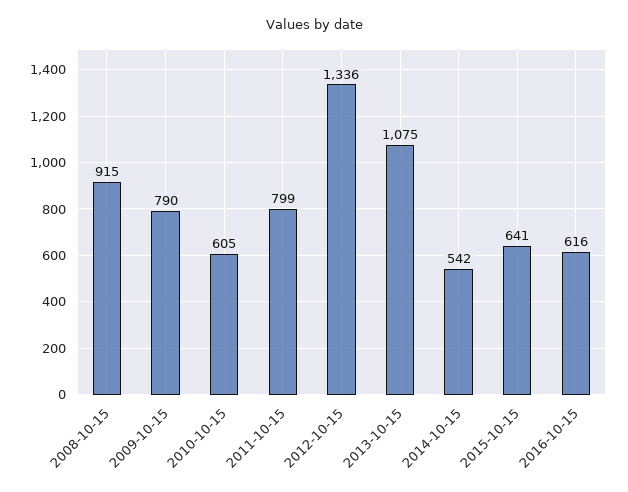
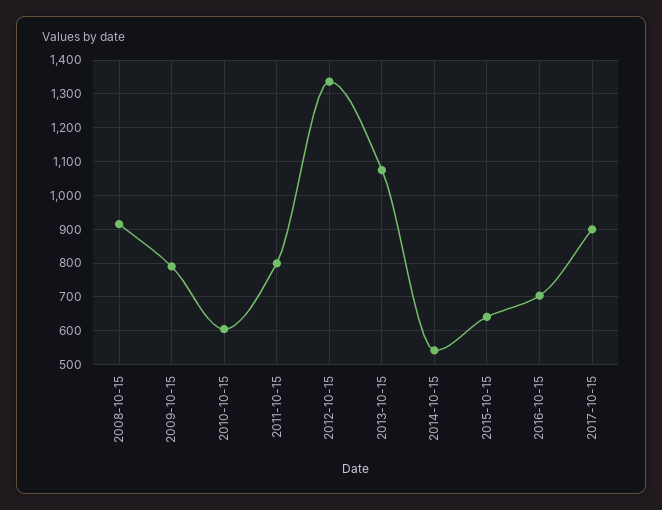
2016-10-15: 616 -> 700
2017-10-15: none -> 900

